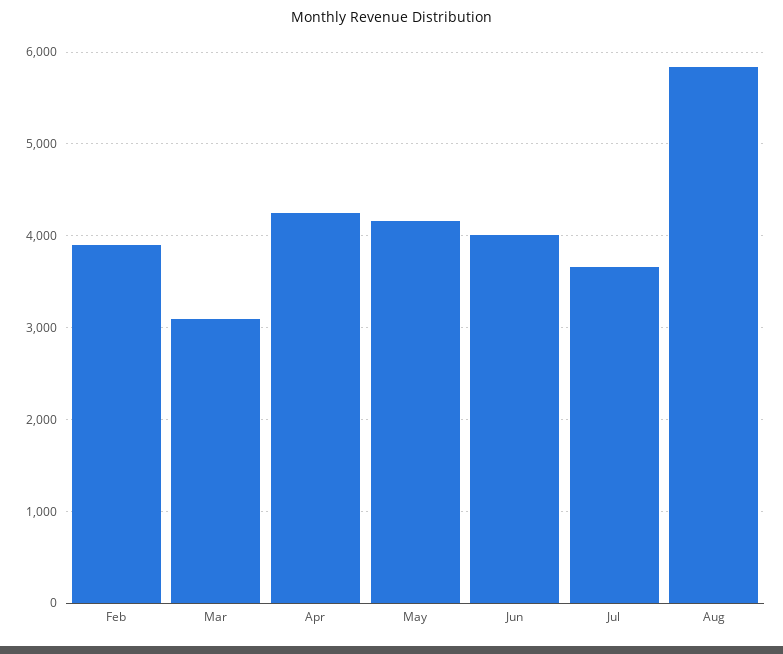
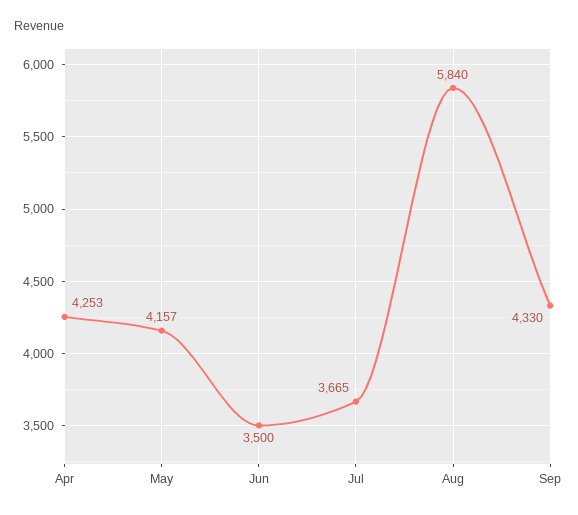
Feb: 3900 -> none
Mar: 3100 -> none
Jun: 4000 -> 3500
Sep: none -> 4330

